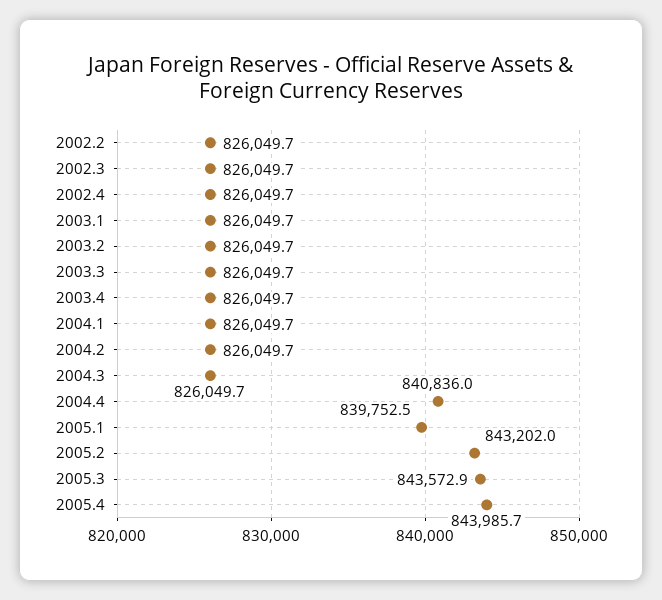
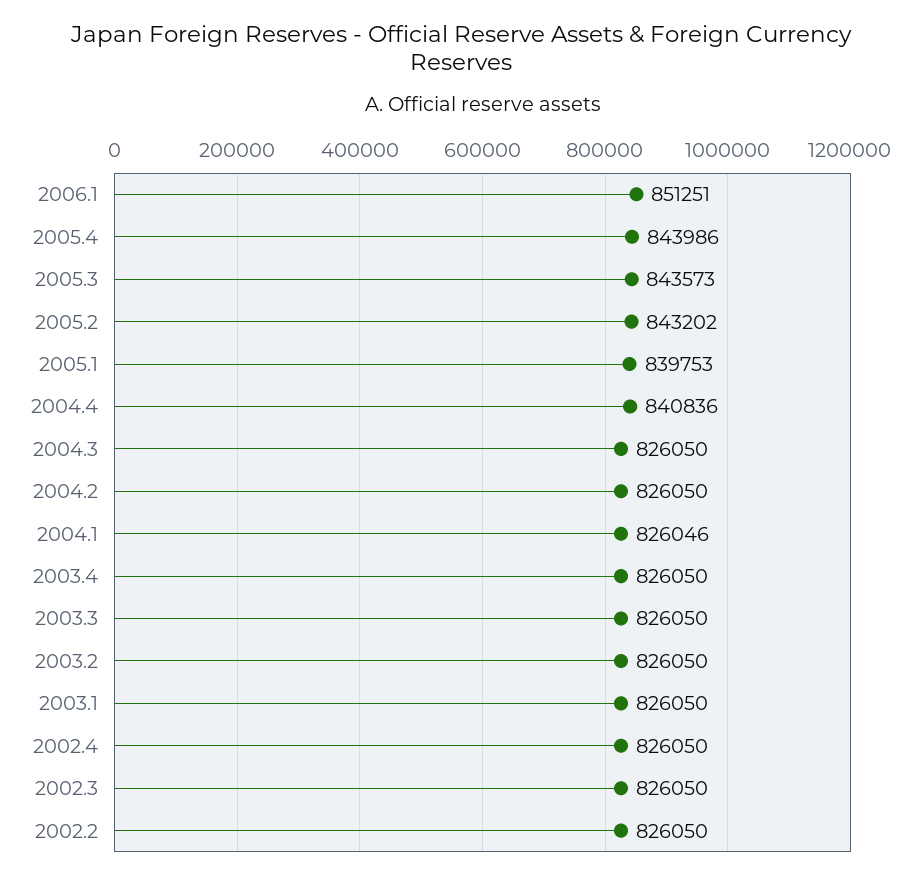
2004.1: 826049.7 -> 826046
2006.1: none -> 851251

